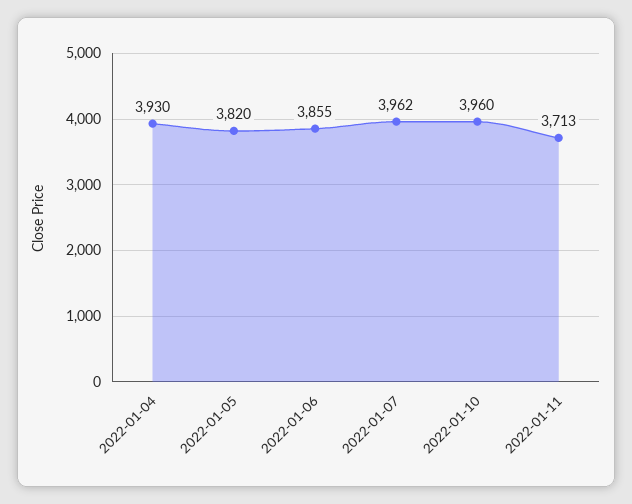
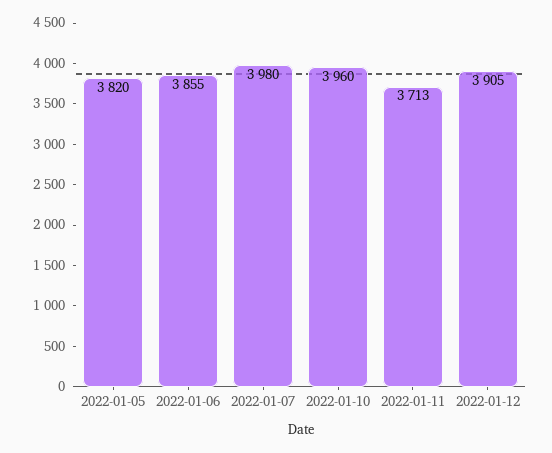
2022-01-04: 3930 -> none
2022-01-07: 3962 -> 3980
2022-01-12: none -> 3905

